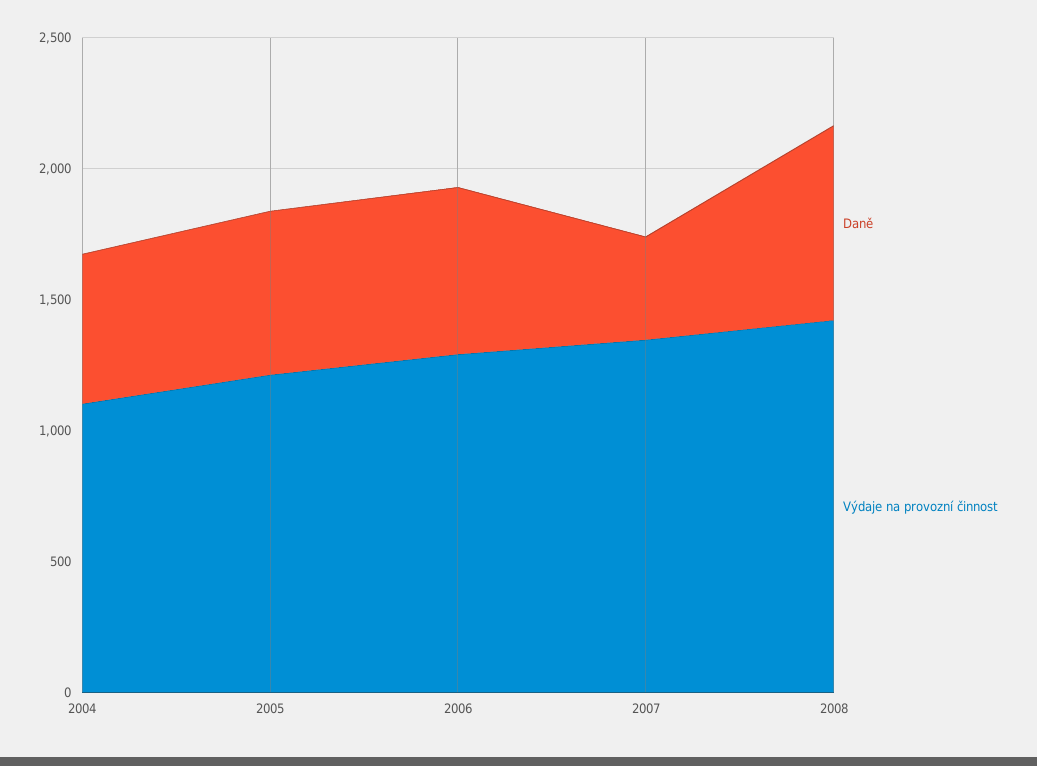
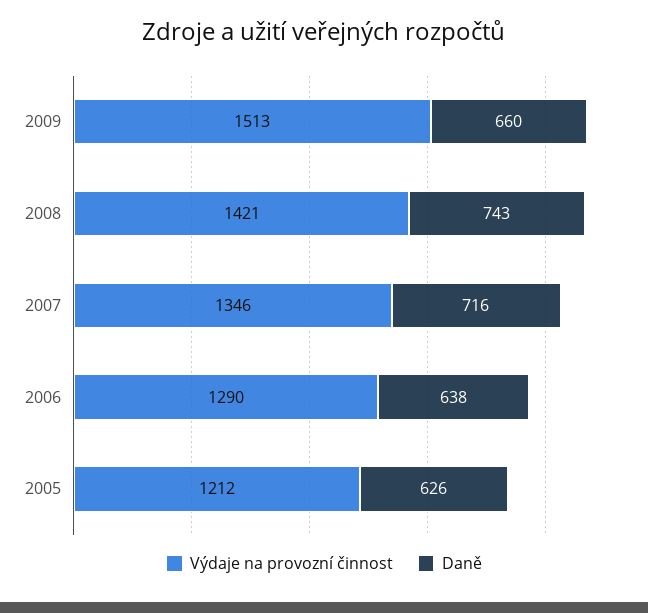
Daně, 2004: 600 -> none
Výdaje na provozní činnost, 2004: 1100 -> none
Daně, 2007: 400 -> 716
Výdaje na provozní činnost, 2009: none -> 1513
Daně, 2009: none -> 660

